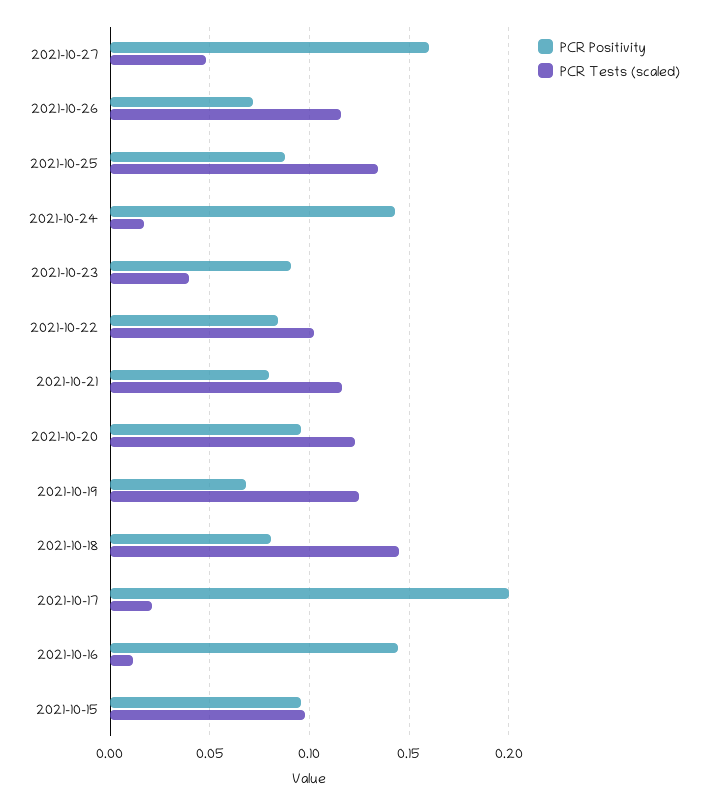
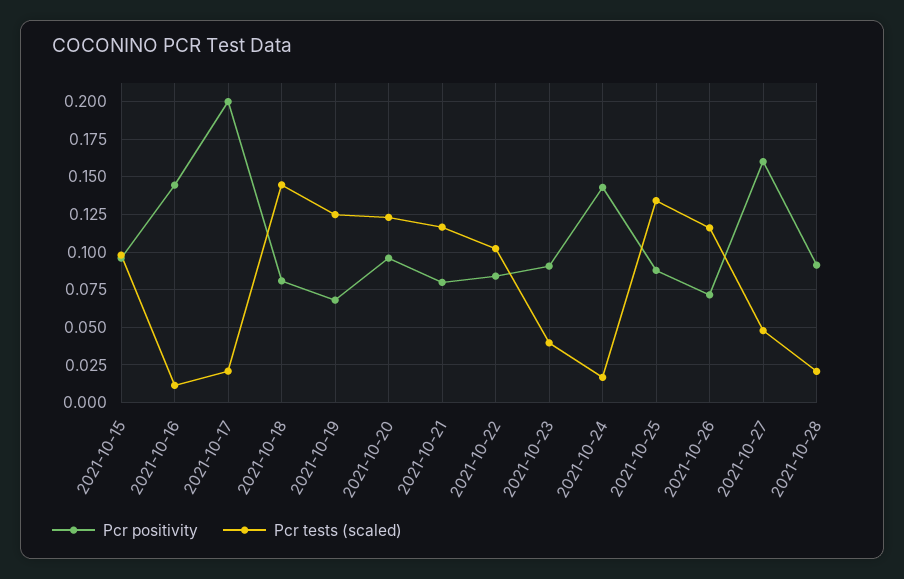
PCR Positivity, 2021-10-28: none -> 0.09
PCR Tests (scaled), 2021-10-28: none -> 0.02

